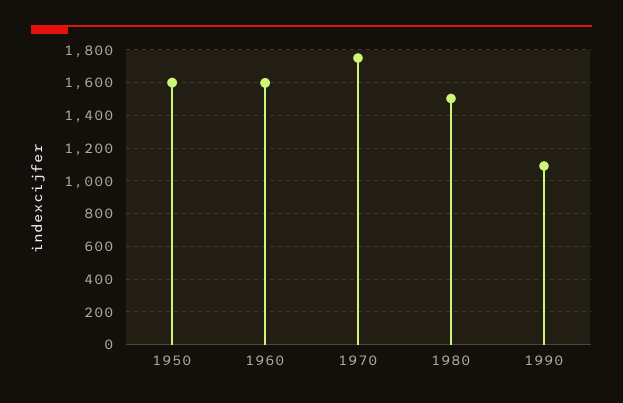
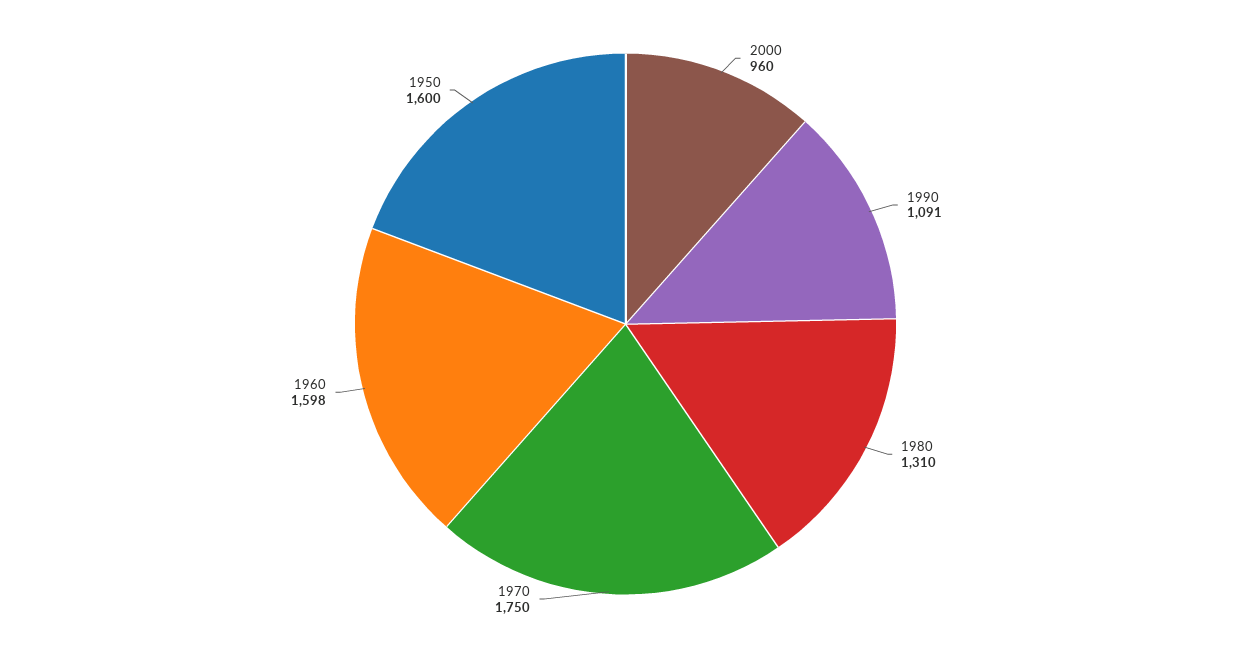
1980: 1500 -> 1310
2000: none -> 960

